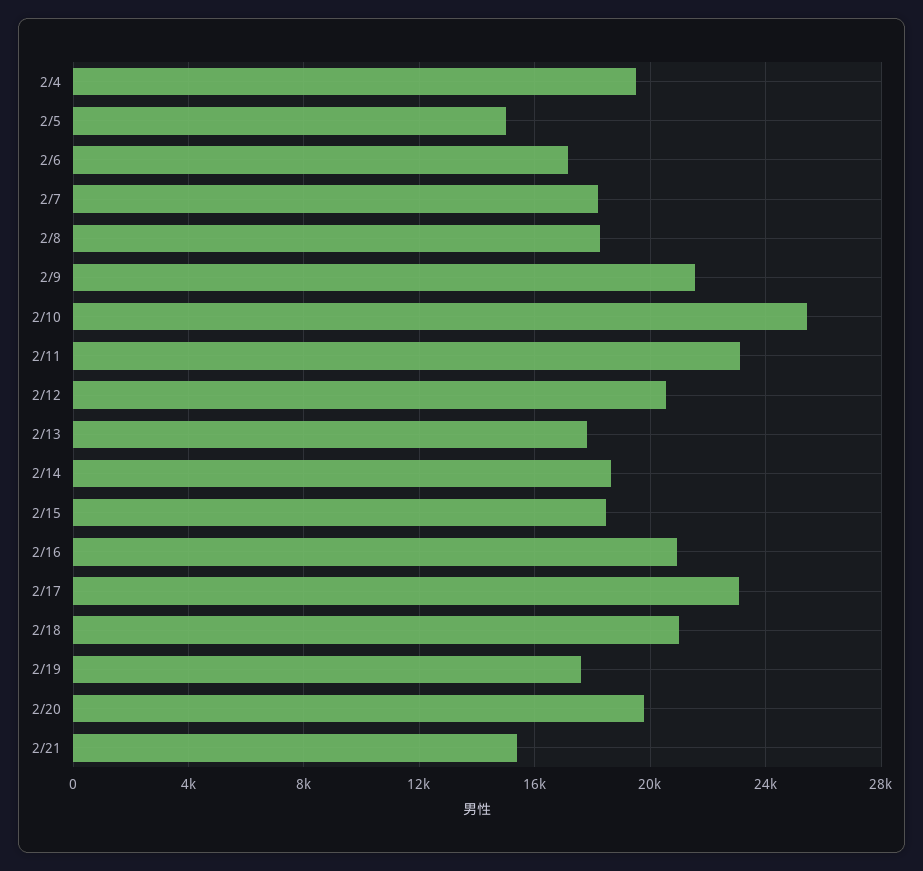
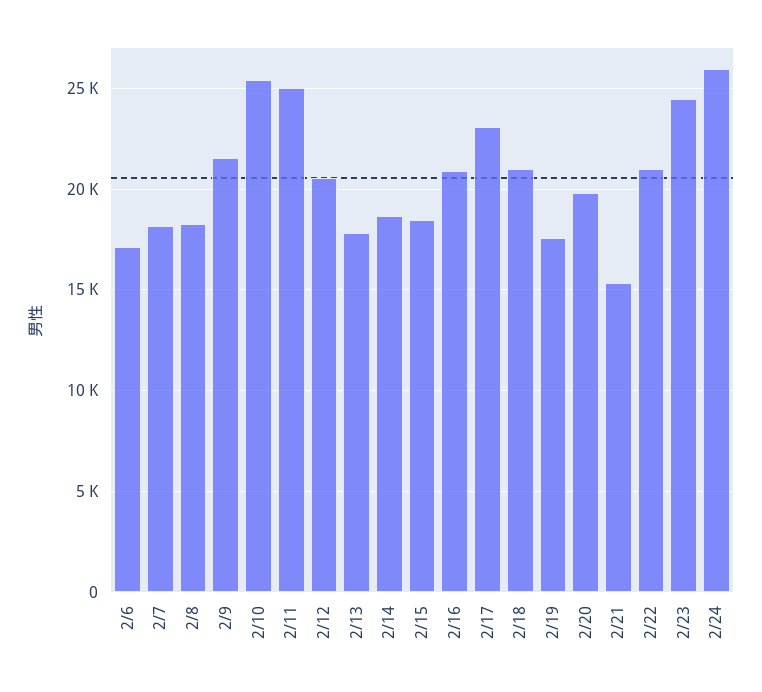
2/4: 19500 -> none
2/5: 15000 -> none
2/11: 23000 -> 25000
2/22: none -> 21000
2/23: none -> 24500
2/24: none -> 26000

